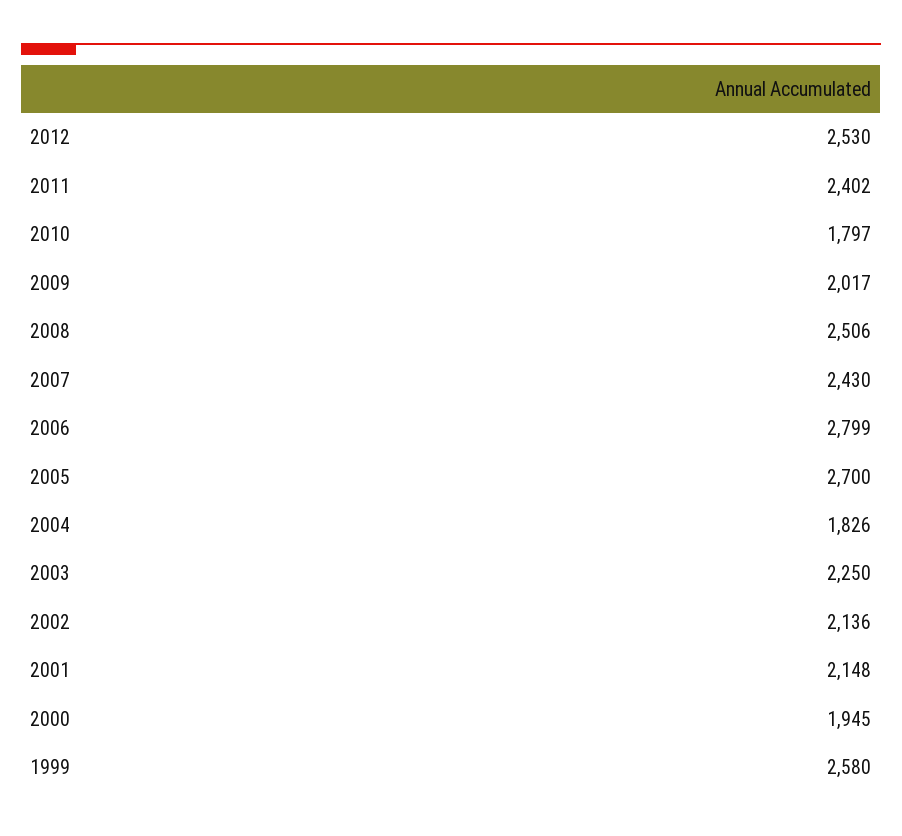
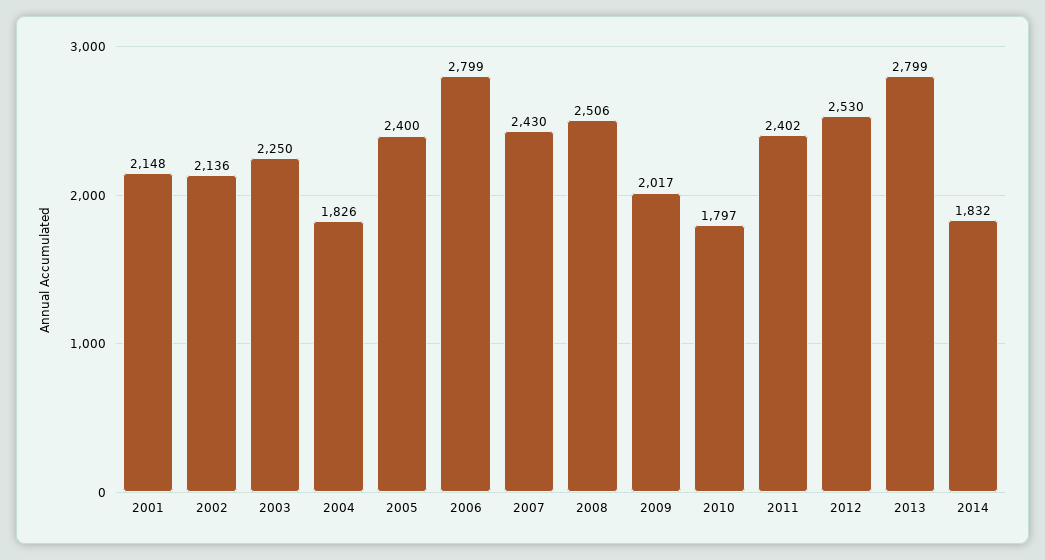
2005: 2700 -> 2400
2000: 1945 -> none
1999: 2580 -> none
2013: none -> 2799
2014: none -> 1832

